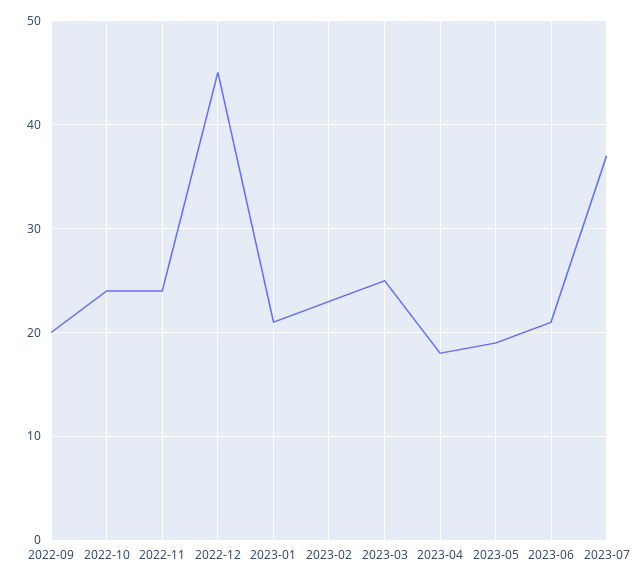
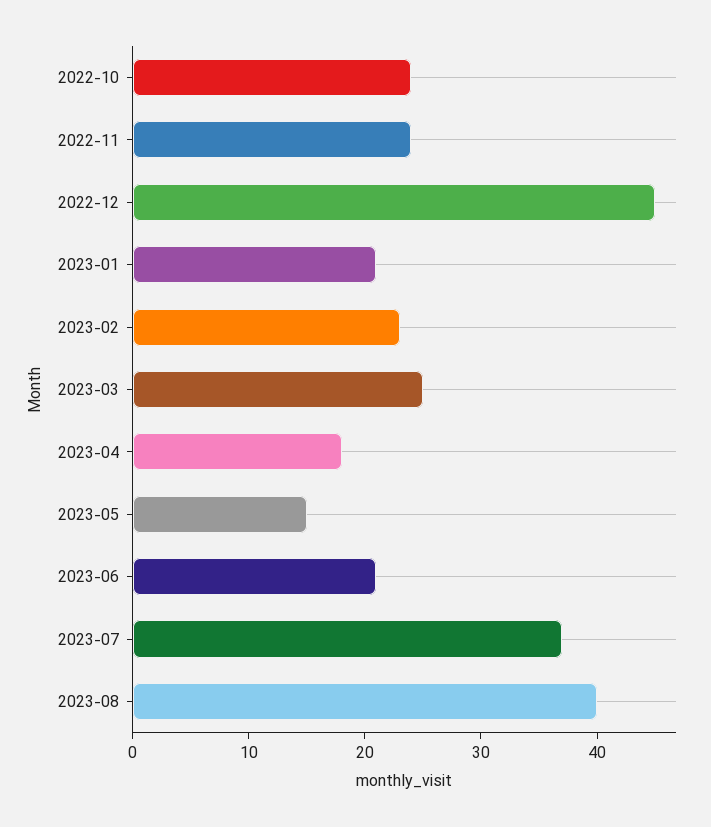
2022-09: 20 -> none
2023-05: 19 -> 15
2023-08: none -> 40

